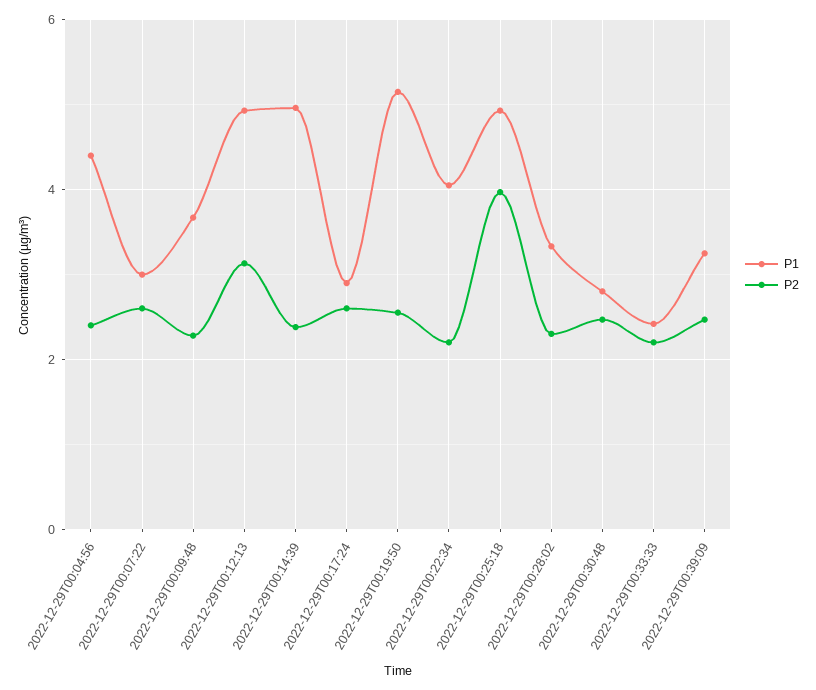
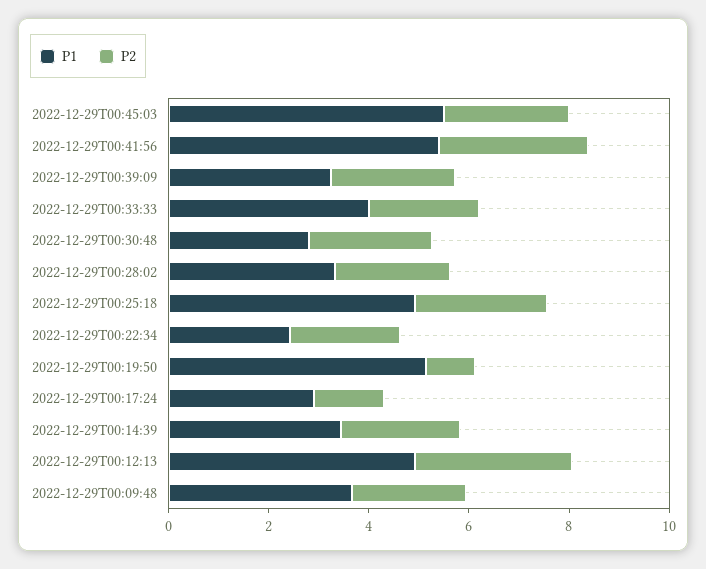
P1, 2022-12-29T00:04:56: 4.4 -> none
P2, 2022-12-29T00:04:56: 2.4 -> none
P1, 2022-12-29T00:07:22: 3 -> none
P2, 2022-12-29T00:07:22: 2.6 -> none
P1, 2022-12-29T00:14:39: 5 -> 3.5
P2, 2022-12-29T00:17:24: 2.6 -> 1.5
P2, 2022-12-29T00:19:50: 2.6 -> 1
P1, 2022-12-29T00:22:34: 4 -> 2.5
P2, 2022-12-29T00:25:18: 4 -> 2.5
P1, 2022-12-29T00:33:33: 2.4 -> 4
P1, 2022-12-29T00:45:03: none -> 5.5
P2, 2022-12-29T00:45:03: none -> 2.5
P1, 2022-12-29T00:41:56: none -> 5.5
P2, 2022-12-29T00:41:56: none -> 3

